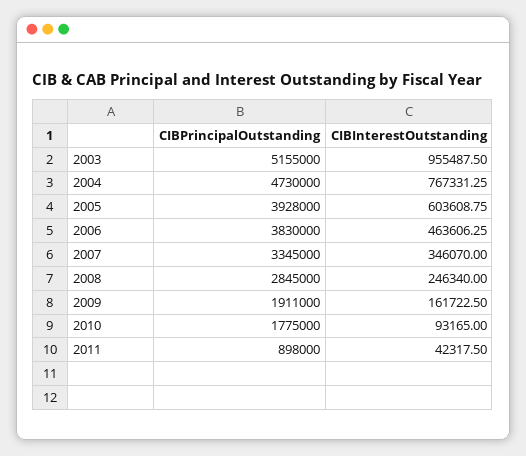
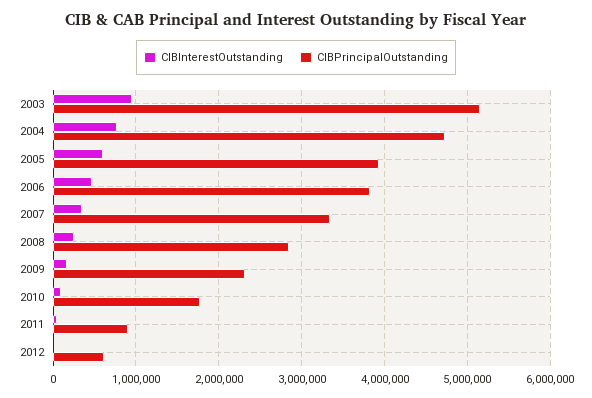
CIBPrincipalOutstanding, 2009: 1911000 -> 2300000
CIBInterestOutstanding, 2012: none -> 0
CIBPrincipalOutstanding, 2012: none -> 600000

